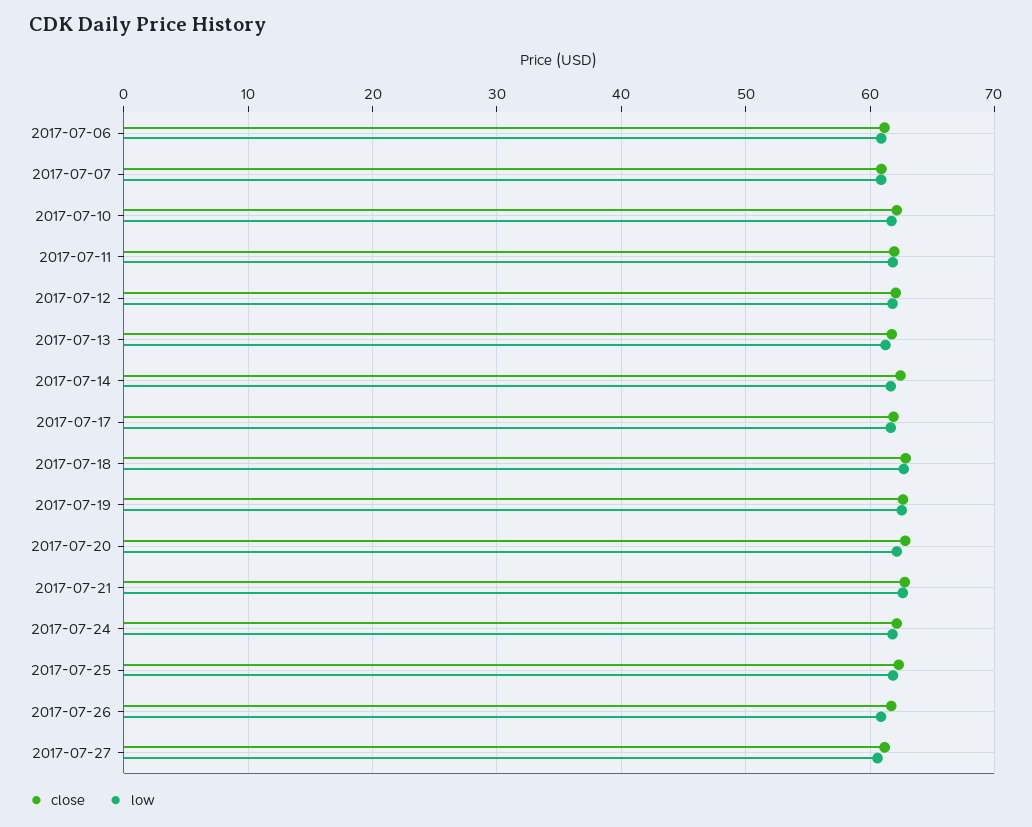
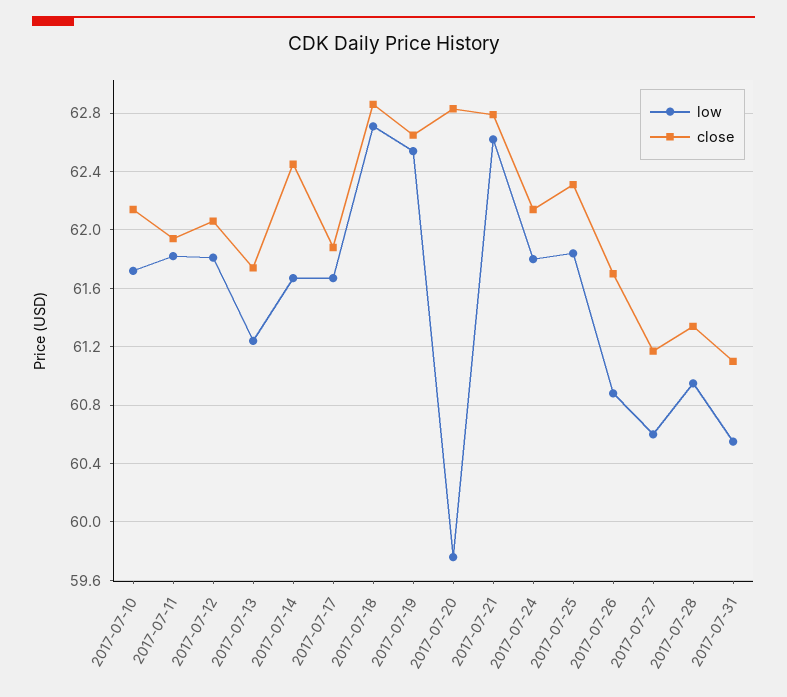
close, 2017-07-06: 61 -> none
low, 2017-07-06: 61 -> none
close, 2017-07-07: 61 -> none
low, 2017-07-07: 61 -> none
low, 2017-07-20: 62 -> 59.75
low, 2017-07-28: none -> 60.95
close, 2017-07-28: none -> 61.35
low, 2017-07-31: none -> 60.55
close, 2017-07-31: none -> 61.1

